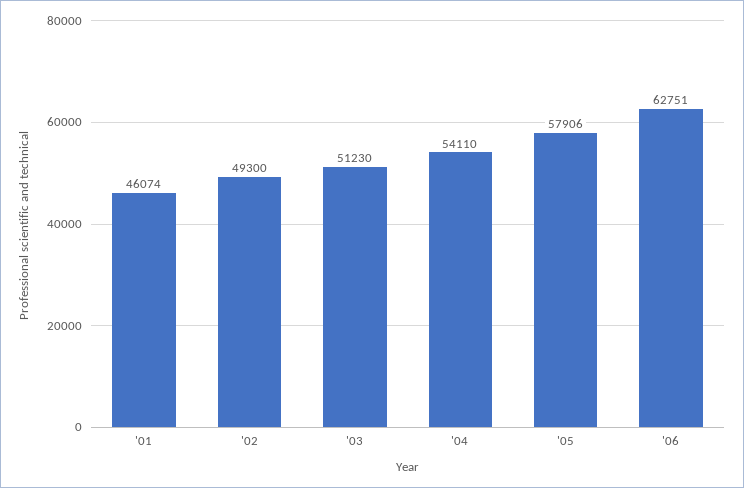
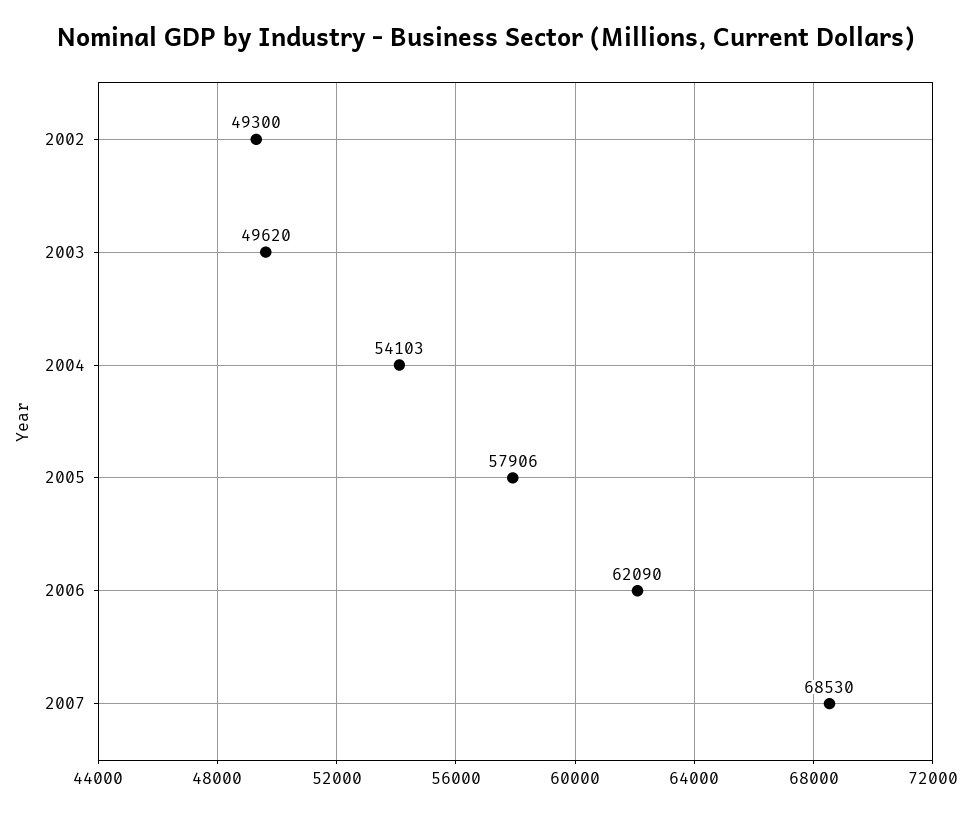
'01: 46074 -> none
'03: 51230 -> 49620
'04: 54110 -> 54103
'06: 62751 -> 62090
2007: none -> 68530

